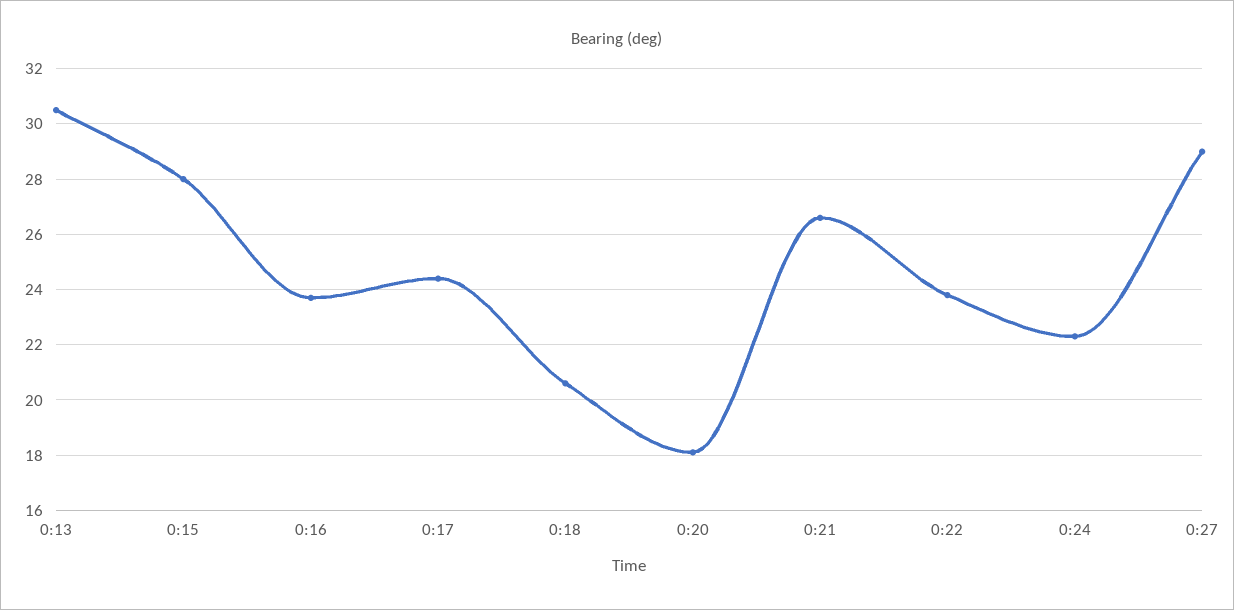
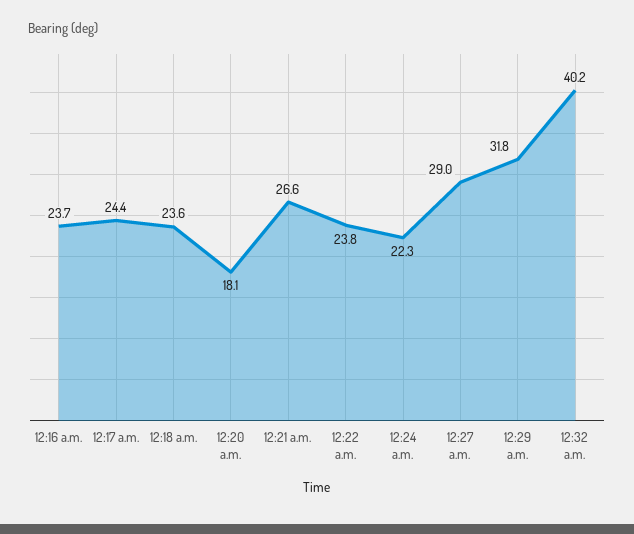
0:13: 30.5 -> none
0:15: 28 -> none
0:18: 20.5 -> 23.6
12:29 a.m.: none -> 31.8
12:32 a.m.: none -> 40.2

